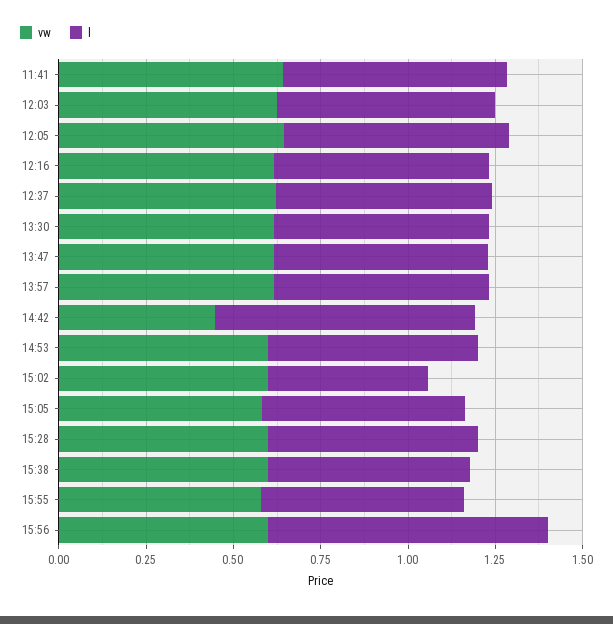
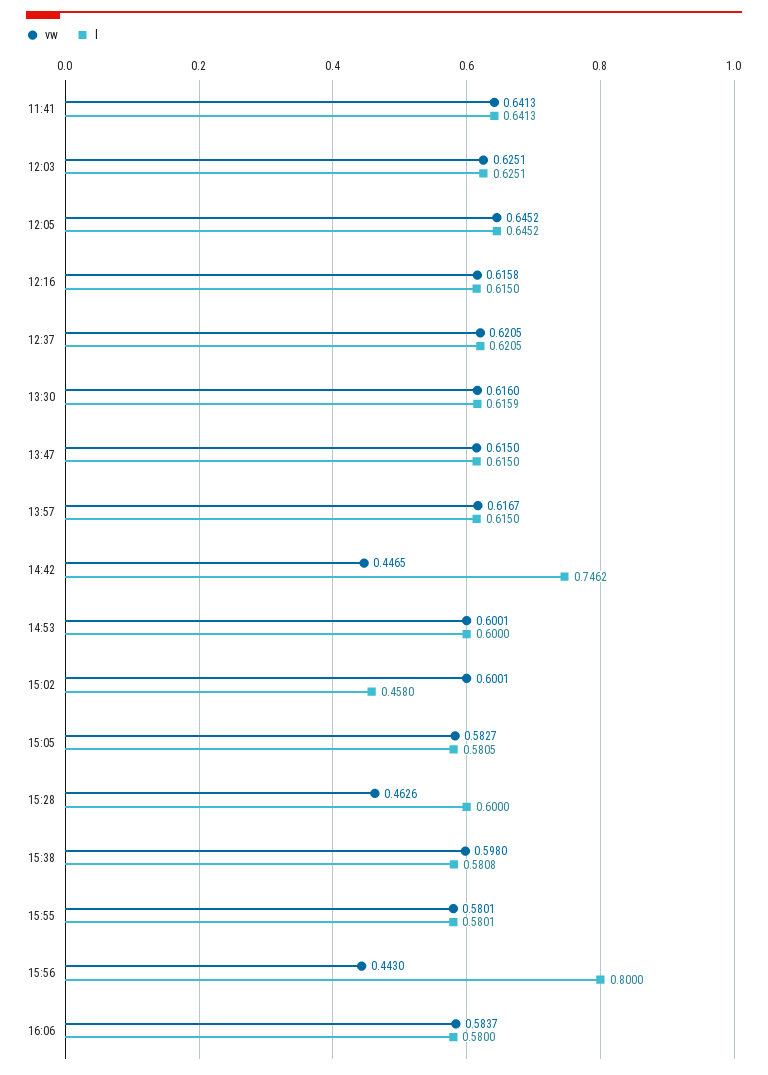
vw, 15:28: 0.6 -> 0.4626
vw, 15:56: 0.6 -> 0.443
vw, 16:06: none -> 0.5837
l, 16:06: none -> 0.58

